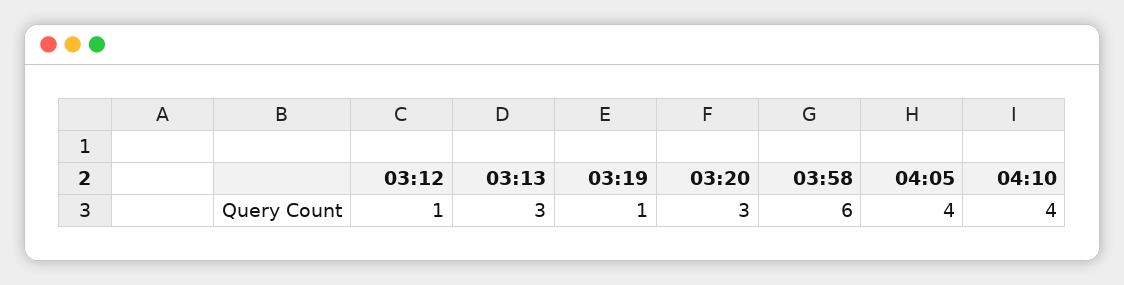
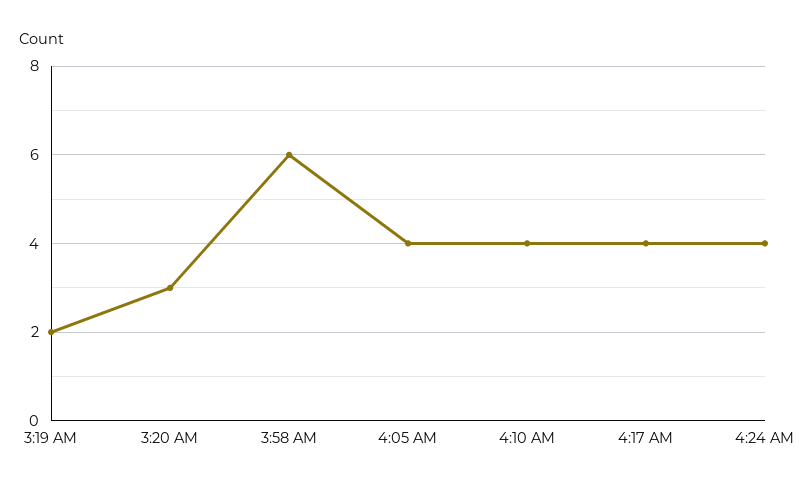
03:12: 1 -> none
03:13: 3 -> none
03:19: 1 -> 2
4:17 AM: none -> 4
4:24 AM: none -> 4

